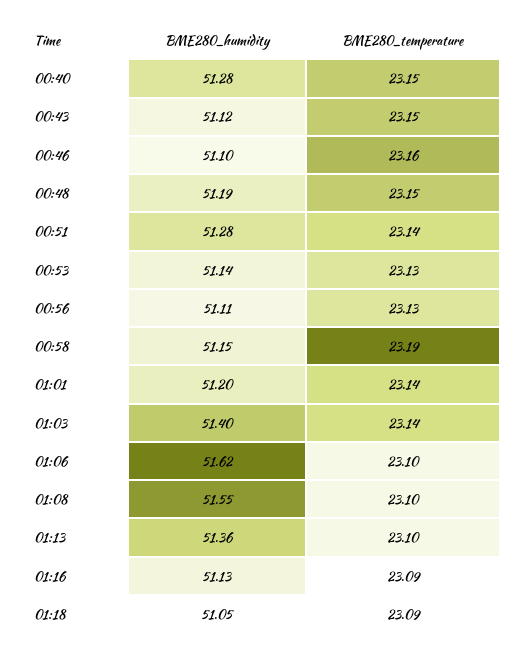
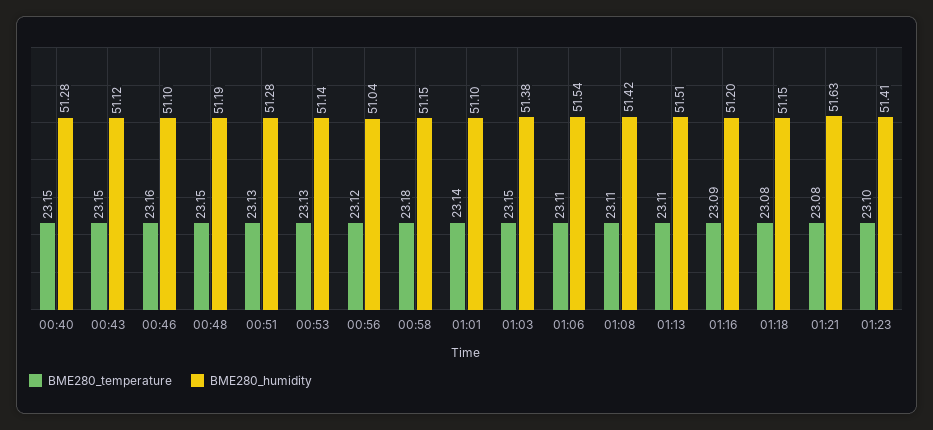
BME280_temperature, 00:51: 23.14 -> 23.13
BME280_humidity, 00:56: 51.11 -> 51.04
BME280_temperature, 00:56: 23.13 -> 23.12
BME280_temperature, 00:58: 23.19 -> 23.18
BME280_humidity, 01:01: 51.2 -> 51.1
BME280_humidity, 01:03: 51.4 -> 51.38
BME280_temperature, 01:03: 23.14 -> 23.15
BME280_humidity, 01:06: 51.62 -> 51.54
BME280_temperature, 01:06: 23.1 -> 23.11
BME280_humidity, 01:08: 51.55 -> 51.42
BME280_temperature, 01:08: 23.1 -> 23.11
BME280_humidity, 01:13: 51.36 -> 51.51
BME280_temperature, 01:13: 23.1 -> 23.11
BME280_humidity, 01:16: 51.13 -> 51.2
BME280_humidity, 01:18: 51.05 -> 51.15
BME280_temperature, 01:18: 23.09 -> 23.08
BME280_temperature, 01:21: none -> 23.08
BME280_humidity, 01:21: none -> 51.63
BME280_temperature, 01:23: none -> 23.1
BME280_humidity, 01:23: none -> 51.41

